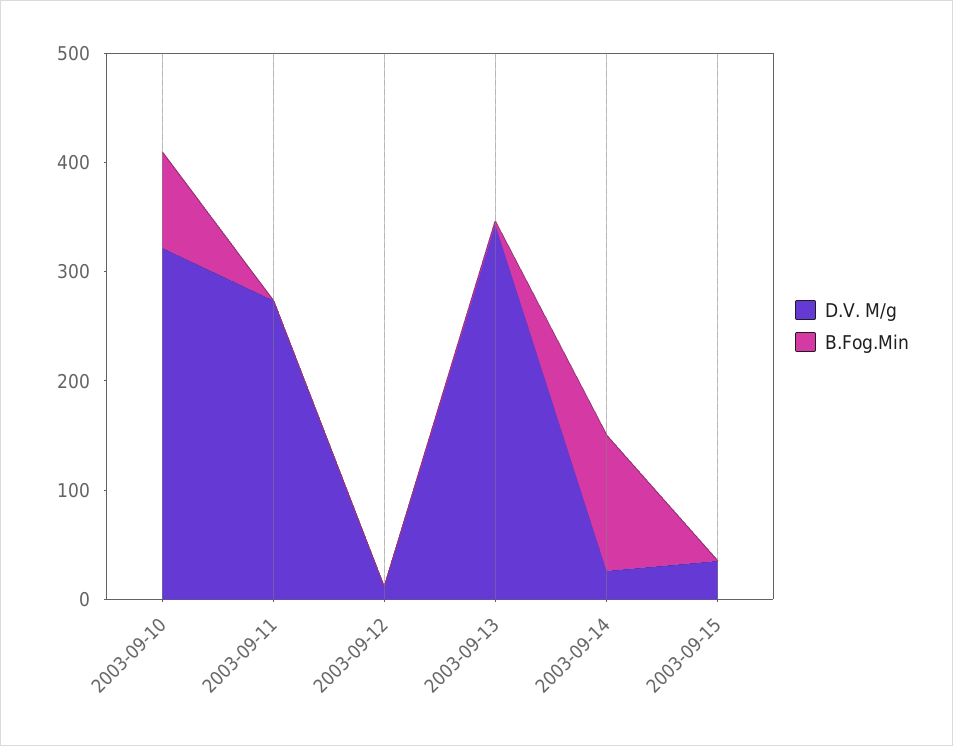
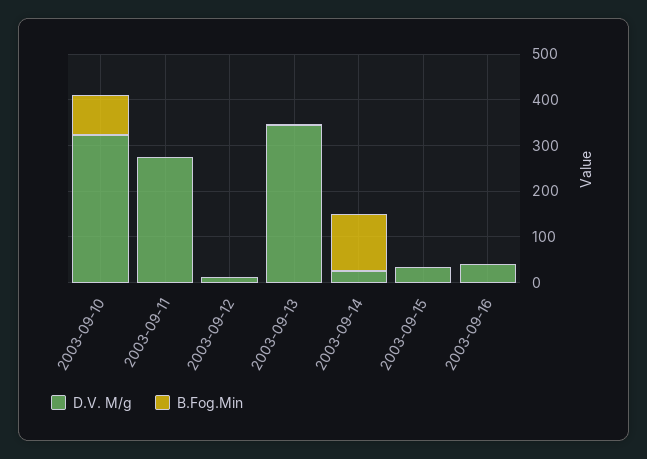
D.V. M/g, 2003-09-16: none -> 40
B.Fog.Min, 2003-09-16: none -> 0

